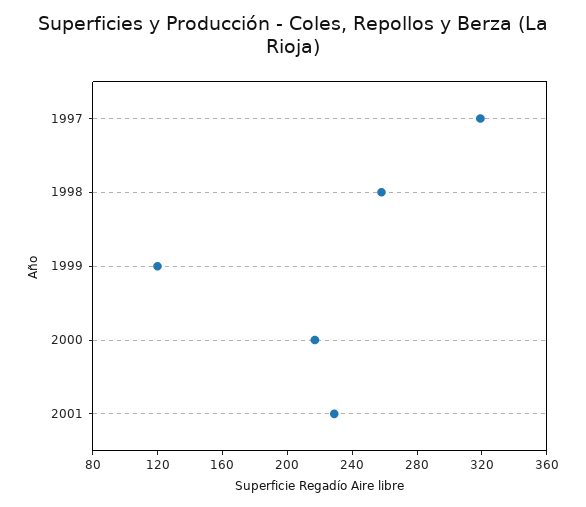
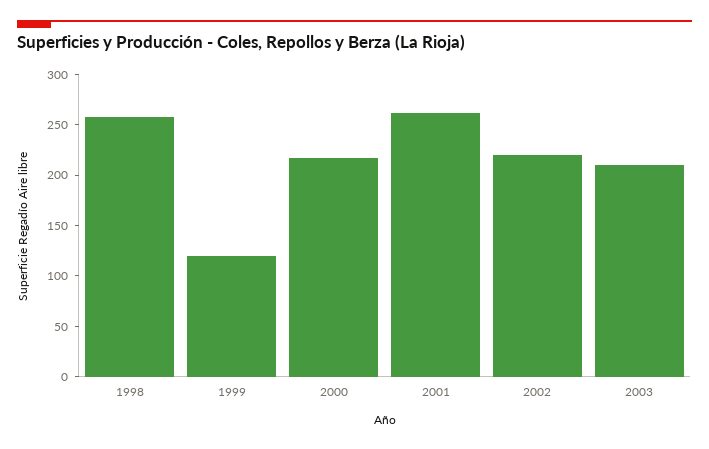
1997: 320 -> none
2001: 230 -> 260
2002: none -> 220
2003: none -> 210

